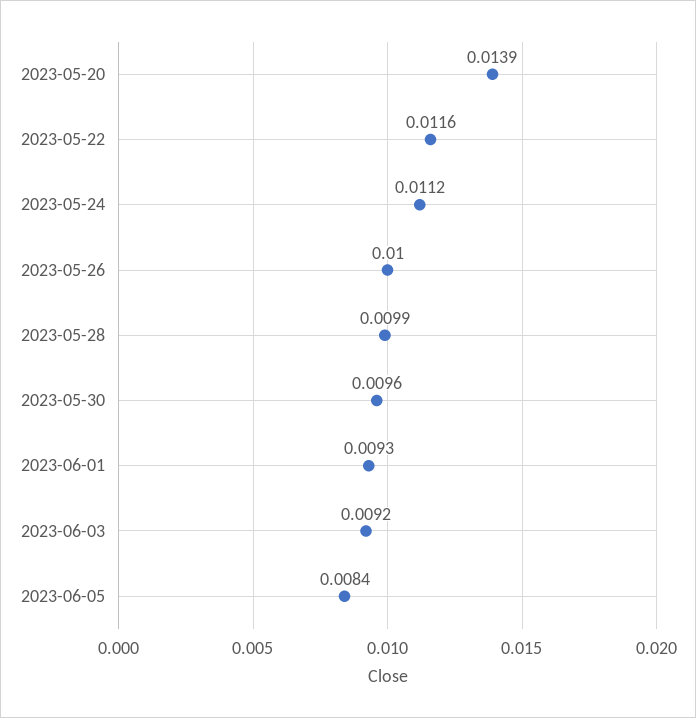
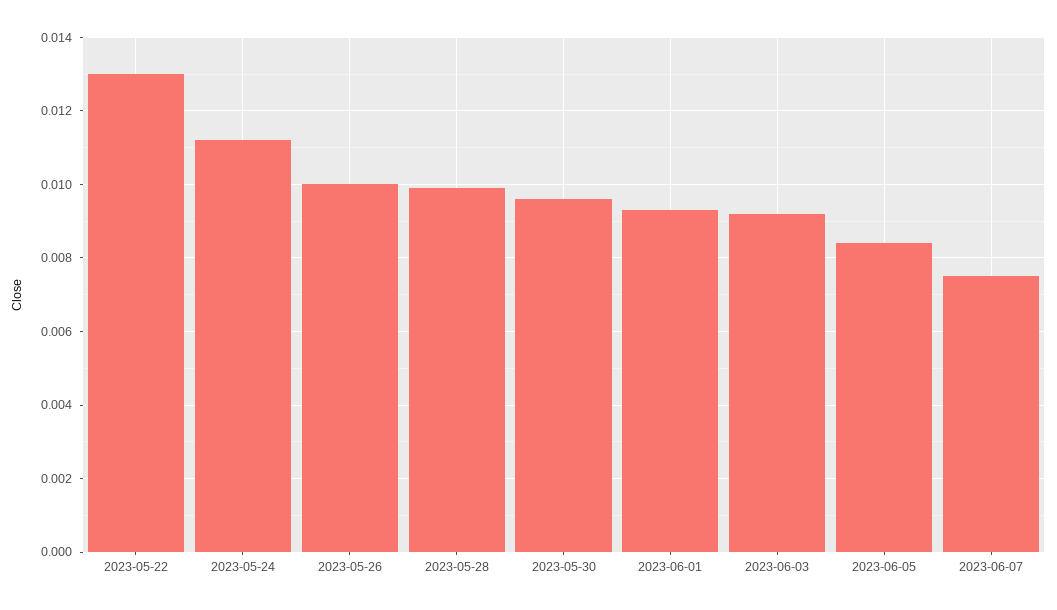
2023-05-20: 0.0139 -> none
2023-05-22: 0.0116 -> 0.013
2023-06-07: none -> 0.0075

